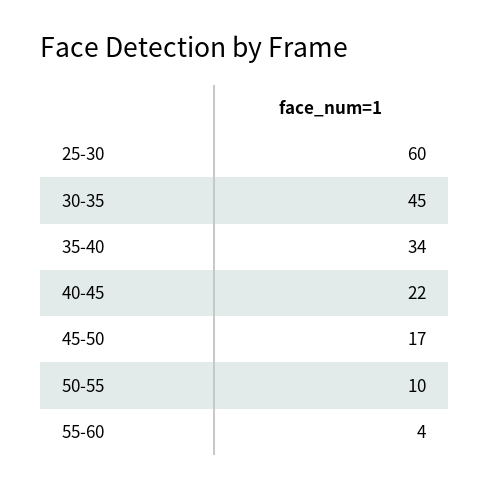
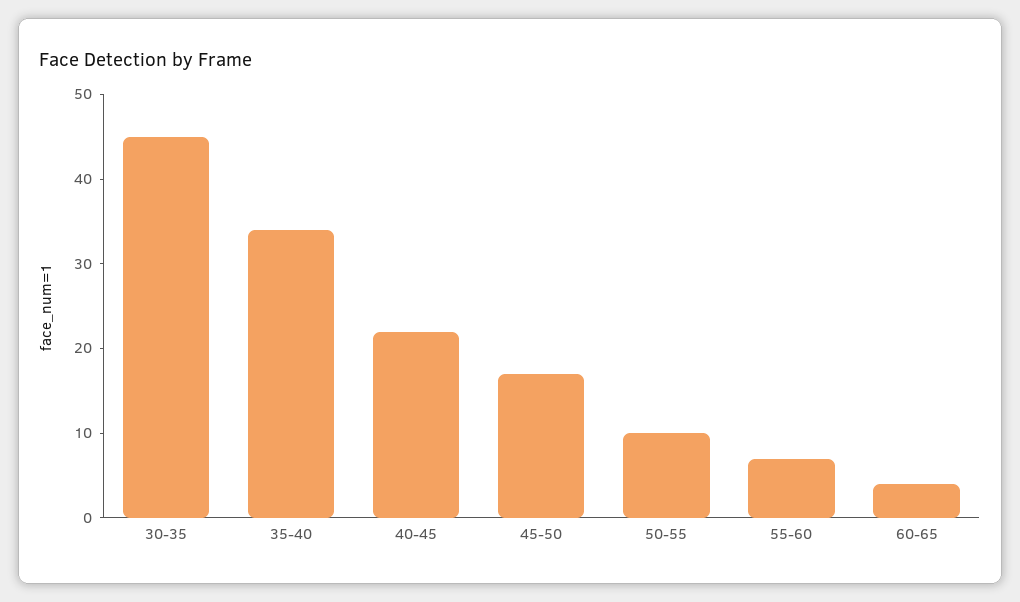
25-30: 60 -> none
55-60: 4 -> 7
60-65: none -> 4

